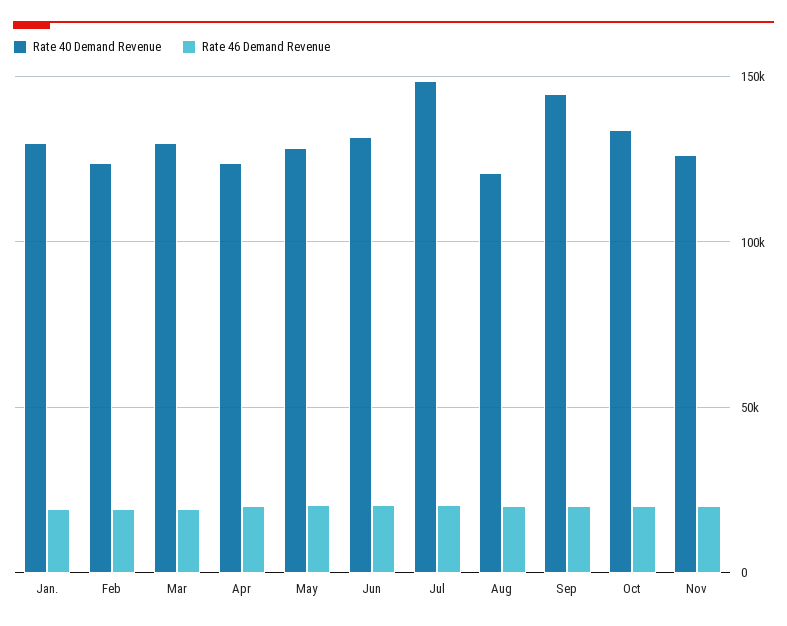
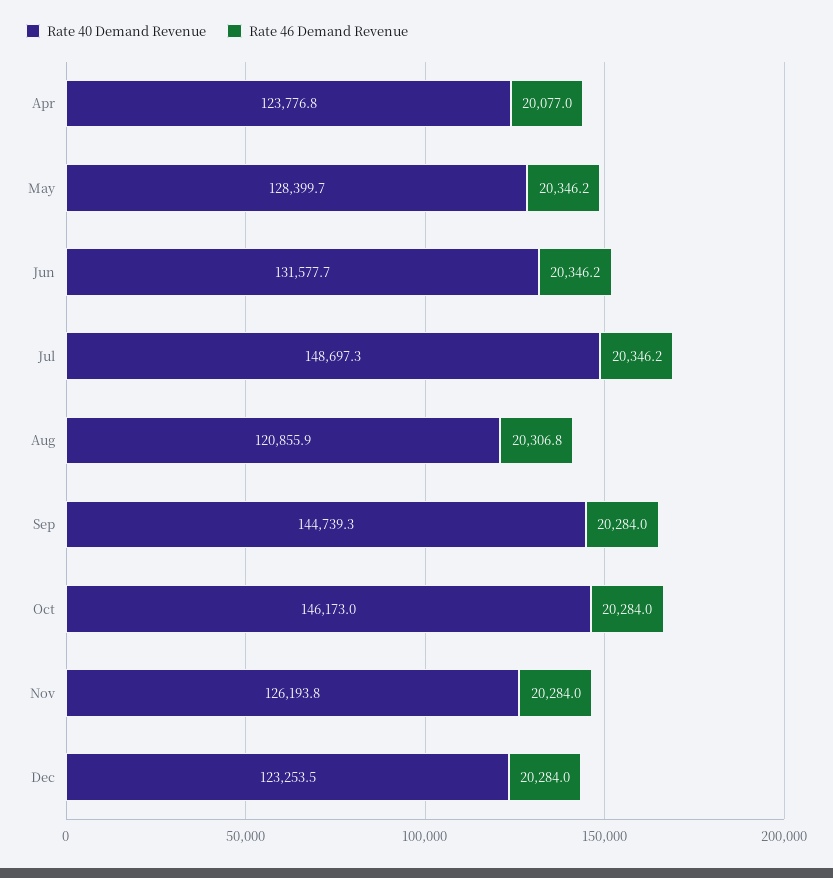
Rate 40 Demand Revenue, Jan.: 130000 -> none
Rate 46 Demand Revenue, Jan.: 20000 -> none
Rate 40 Demand Revenue, Feb: 125000 -> none
Rate 46 Demand Revenue, Feb: 20000 -> none
Rate 40 Demand Revenue, Mar: 130000 -> none
Rate 46 Demand Revenue, Mar: 20000 -> none
Rate 40 Demand Revenue, Oct: 135000 -> 146173
Rate 40 Demand Revenue, Dec: none -> 123253.5
Rate 46 Demand Revenue, Dec: none -> 20284

